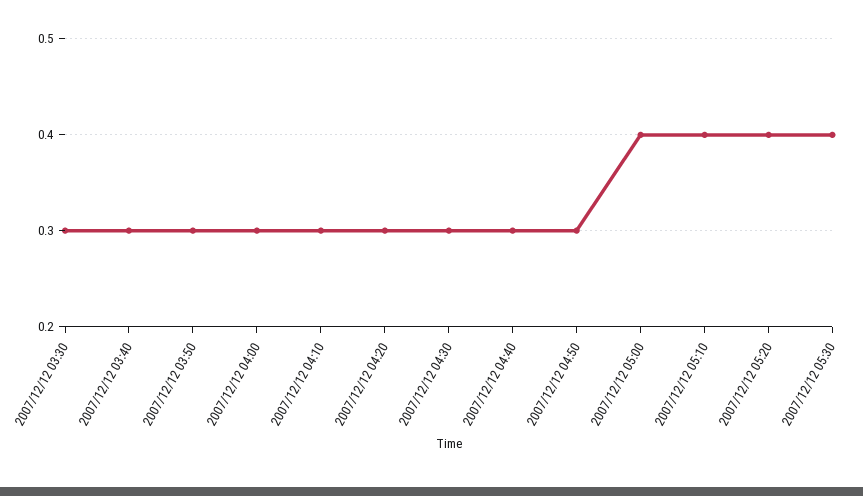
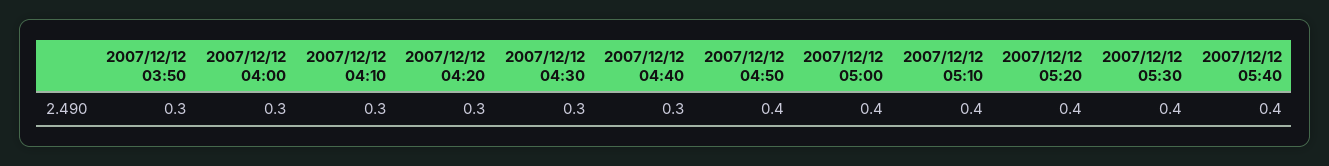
2007/12/12 03:30: 0.3 -> none
2007/12/12 03:40: 0.3 -> none
2007/12/12 04:50: 0.3 -> 0.4
2007/12/12 05:40: none -> 0.4

